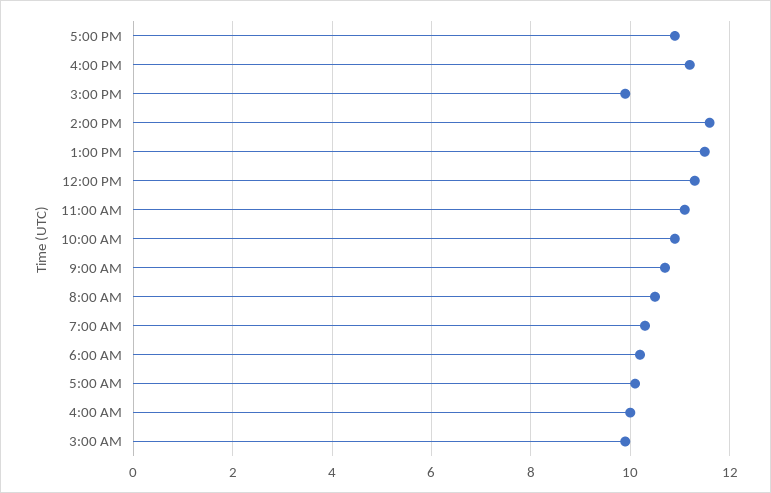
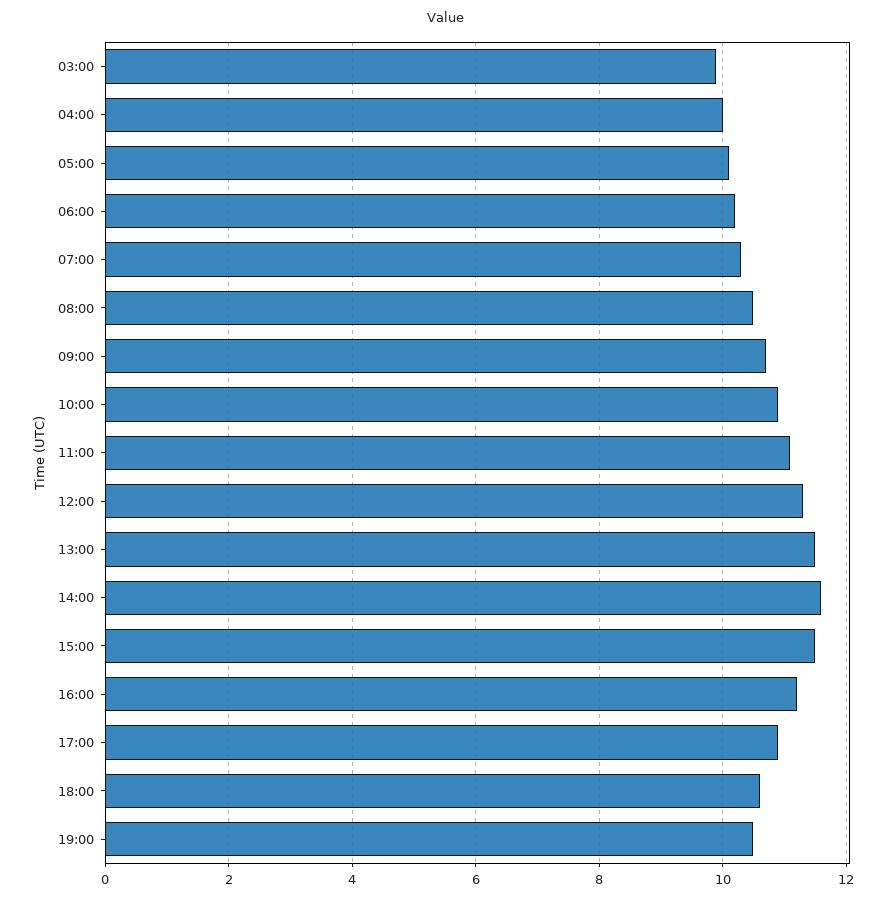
3:00 PM: 10 -> 11.5
18:00: none -> 10.5
19:00: none -> 10.5

